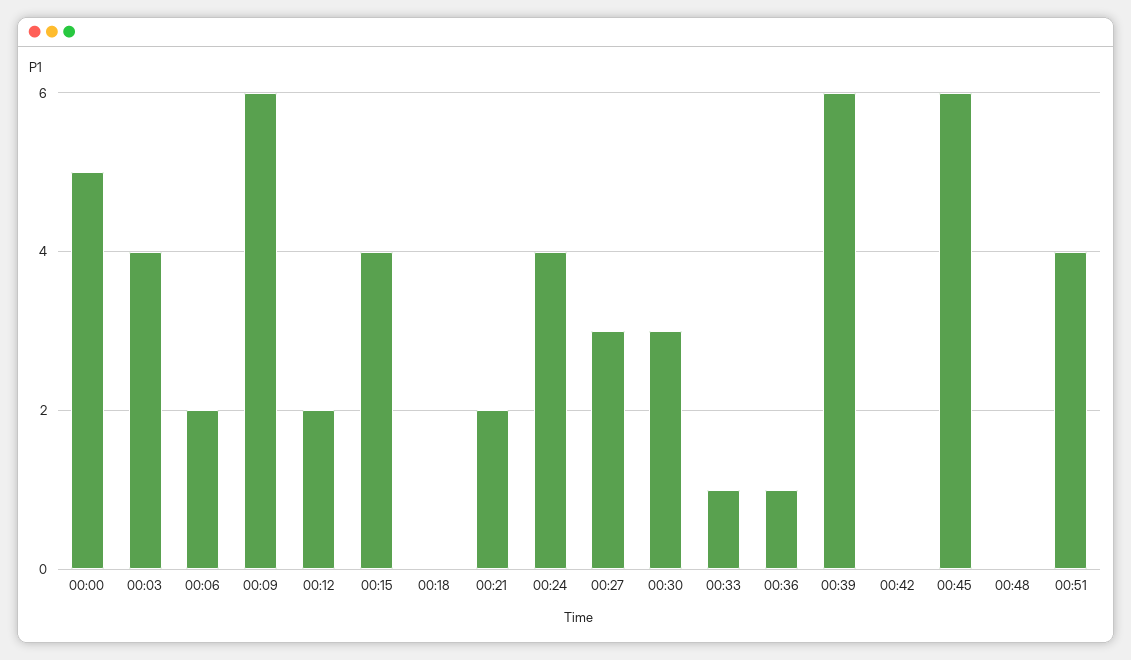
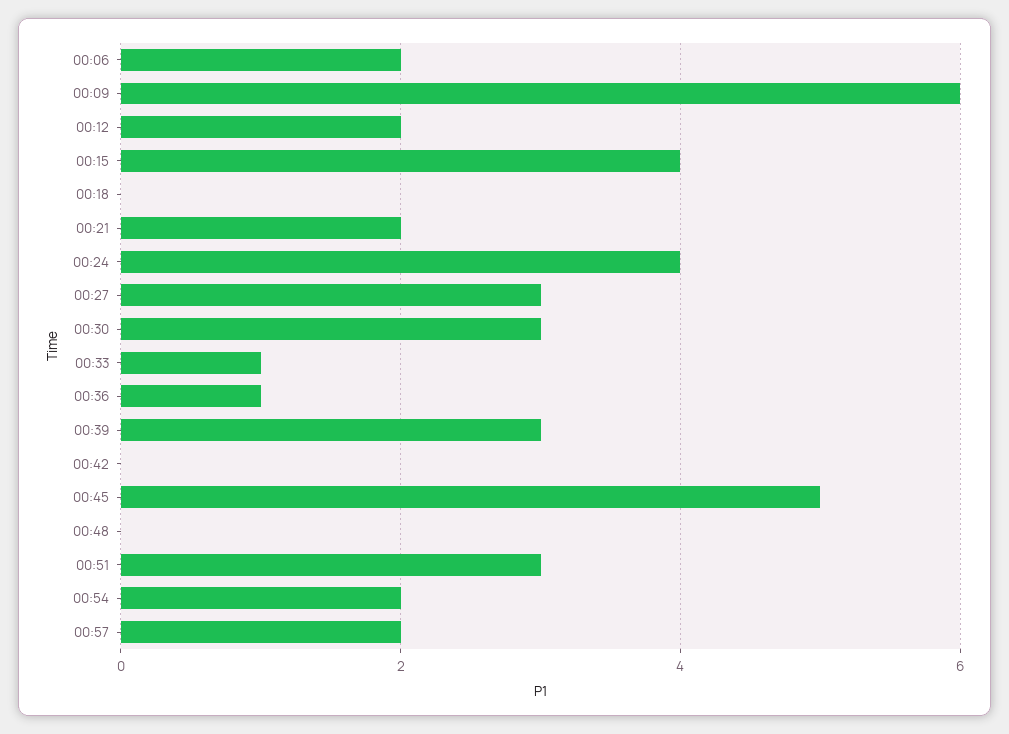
00:00: 5 -> none
00:03: 4 -> none
00:39: 6 -> 3
00:45: 6 -> 5
00:51: 4 -> 3
00:54: none -> 2
00:57: none -> 2

